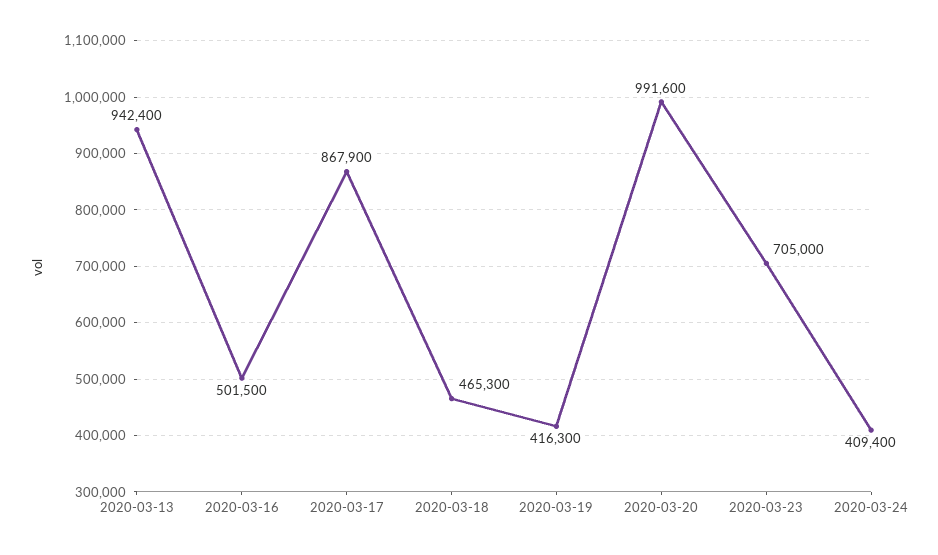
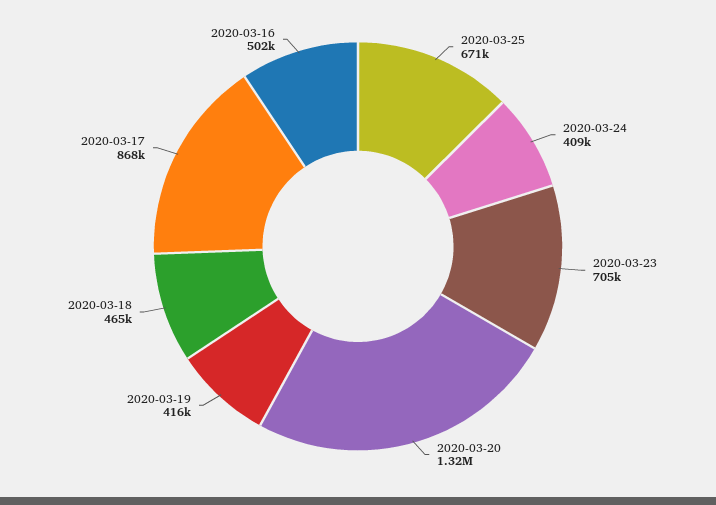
2020-03-13: 942400 -> none
2020-03-20: 991600 -> 1320000
2020-03-25: none -> 671000

